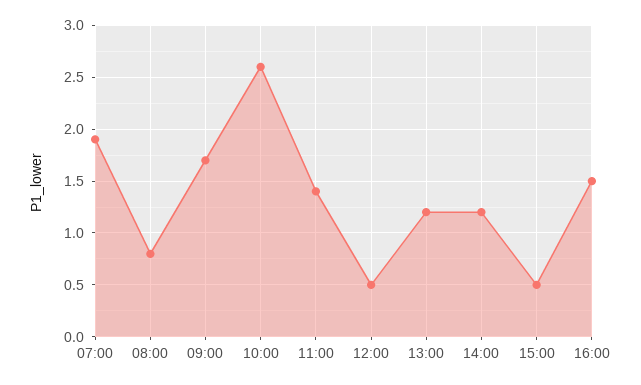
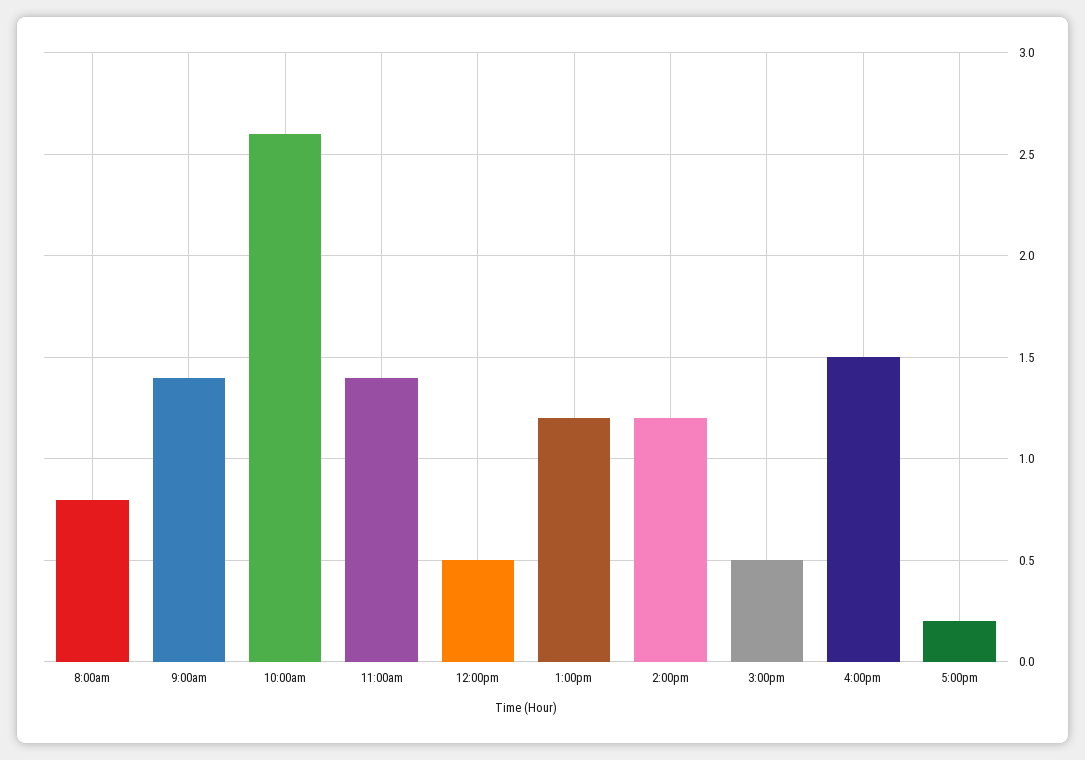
07:00: 1.9 -> none
09:00: 1.7 -> 1.4
5:00pm: none -> 0.2

